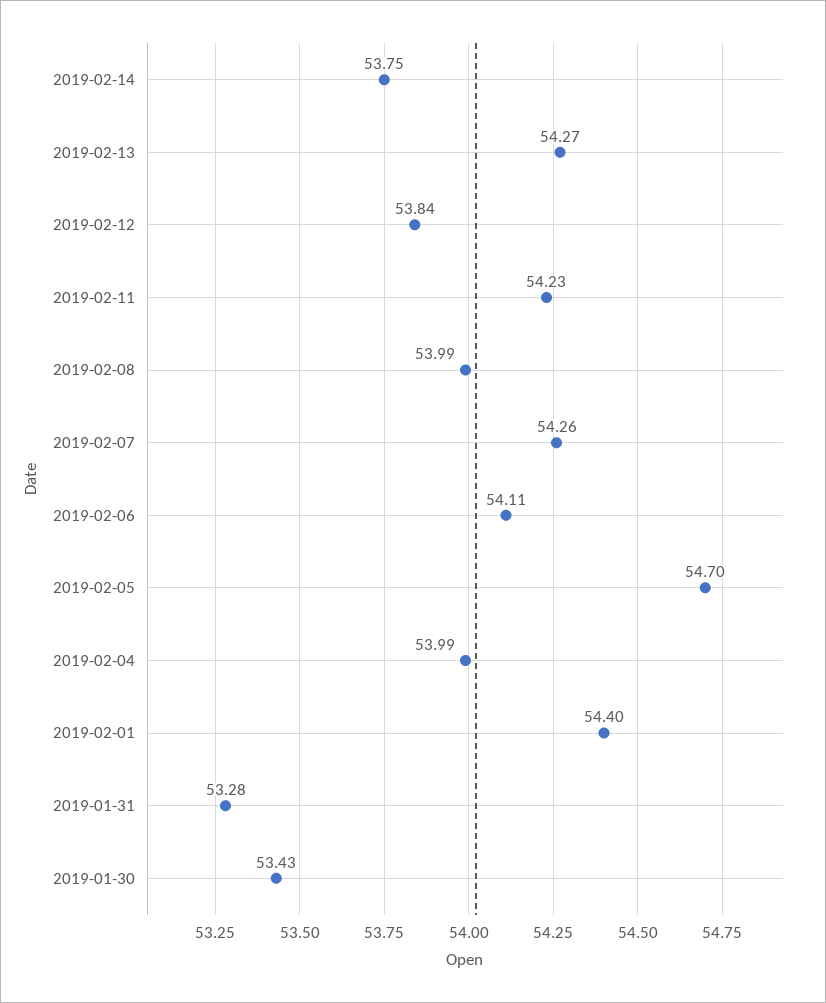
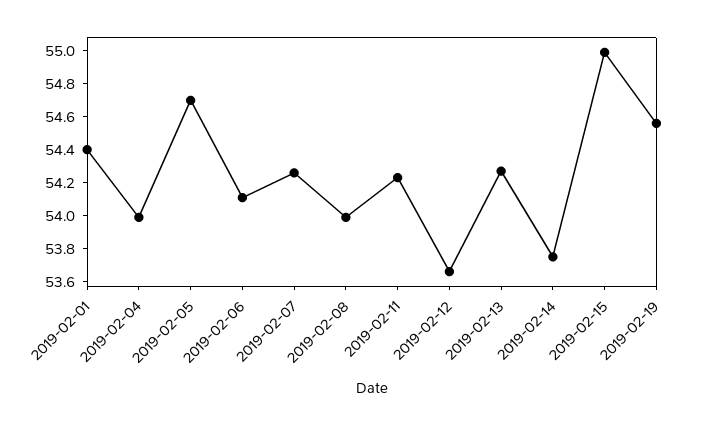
2019-02-12: 53.84 -> 53.65
2019-01-31: 53.28 -> none
2019-01-30: 53.43 -> none
2019-02-15: none -> 55
2019-02-19: none -> 54.55

